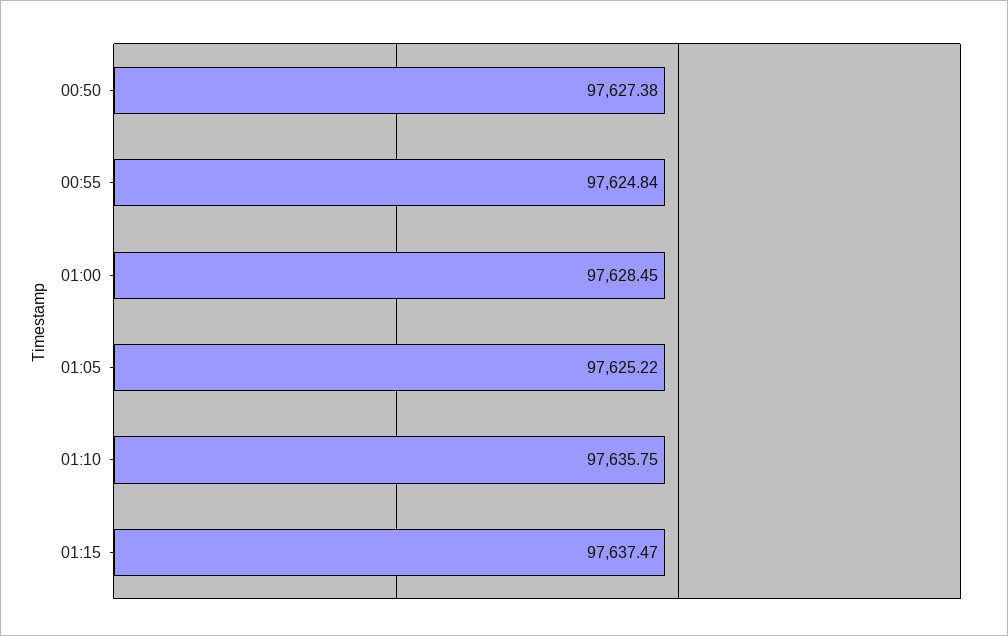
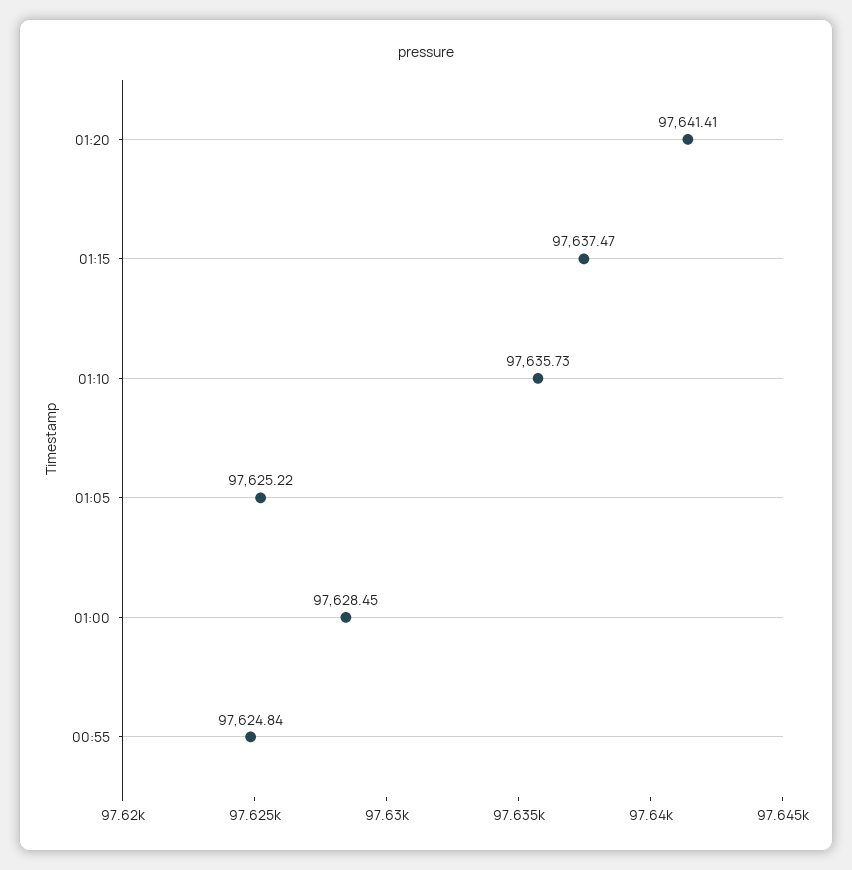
00:50: 97627.38 -> none
01:10: 97635.75 -> 97635.73
01:20: none -> 97641.41

